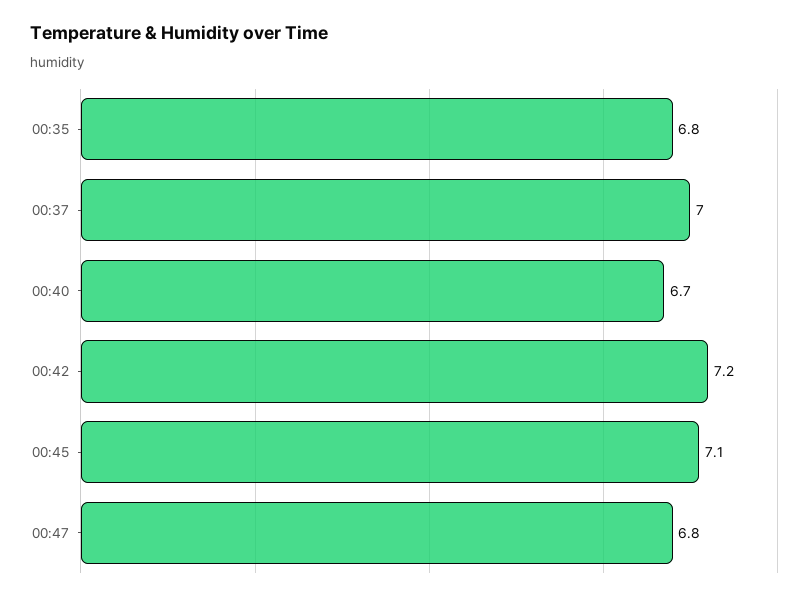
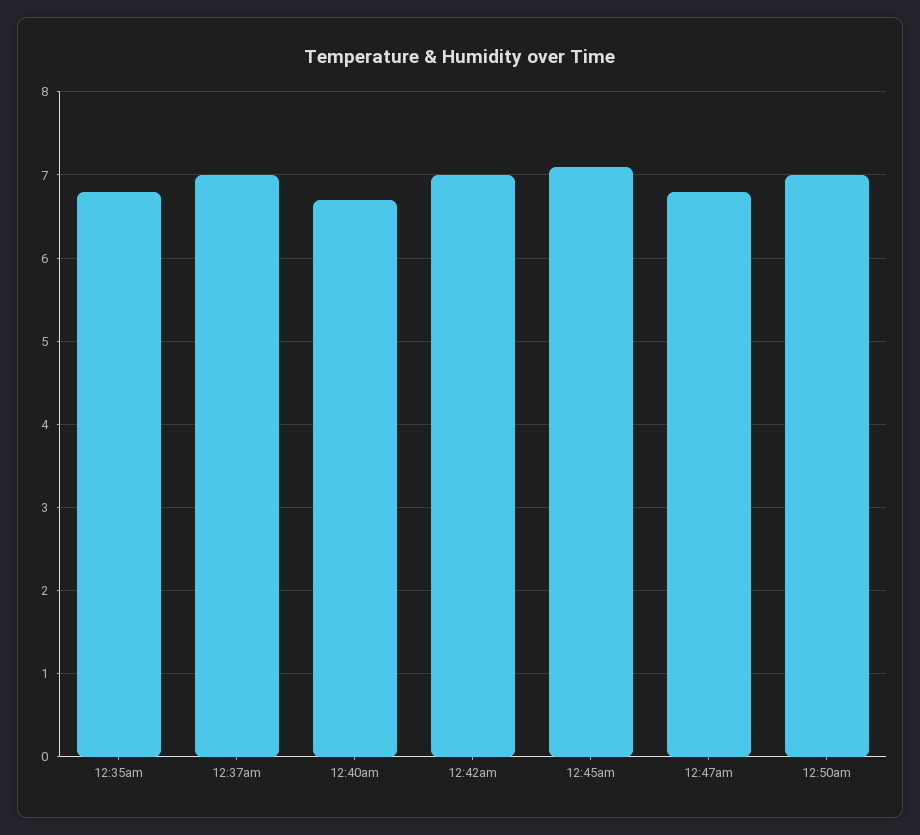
00:42: 7.2 -> 7
12:50am: none -> 7

